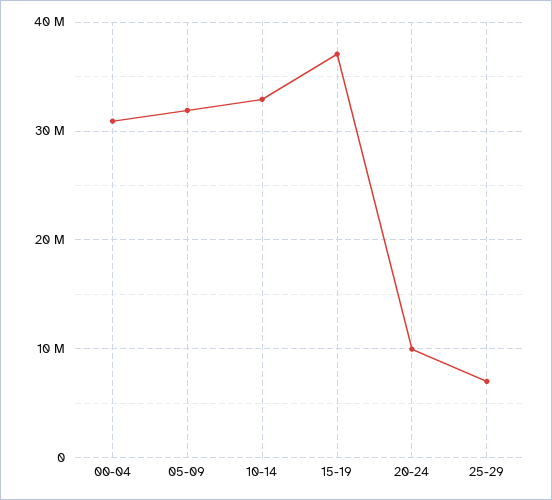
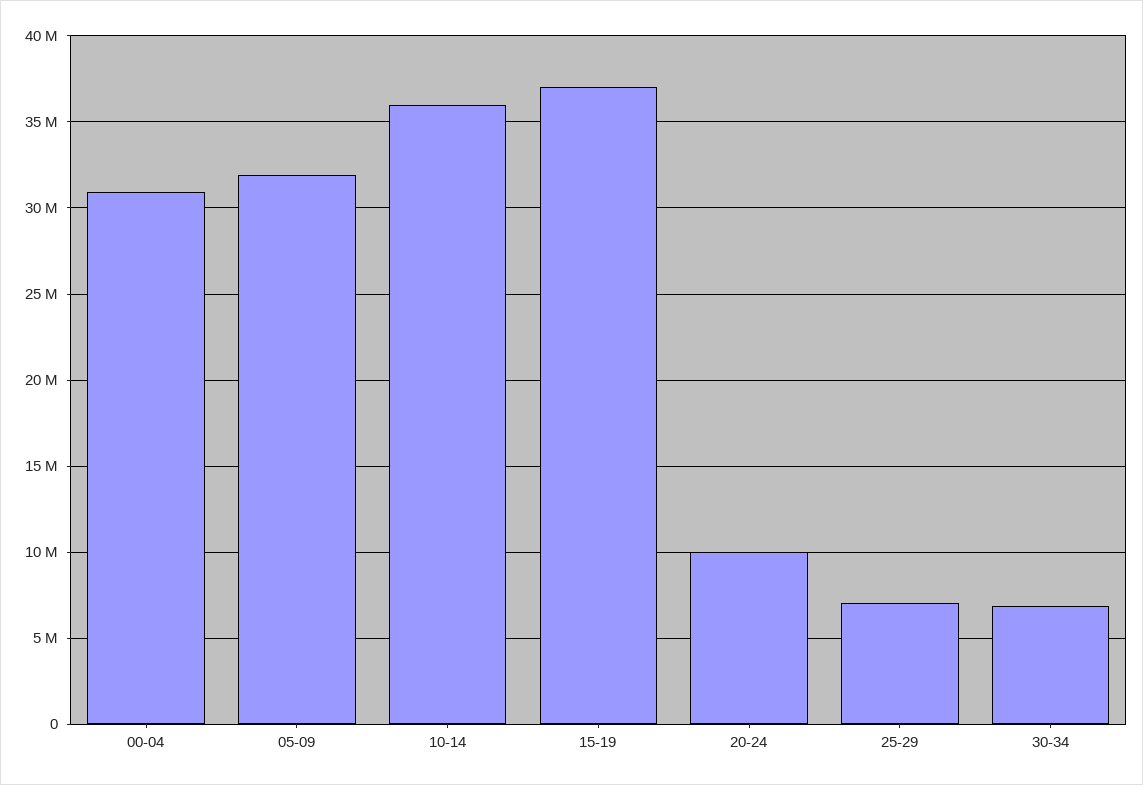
10-14: 33000000 -> 36000000
30-34: none -> 7000000

